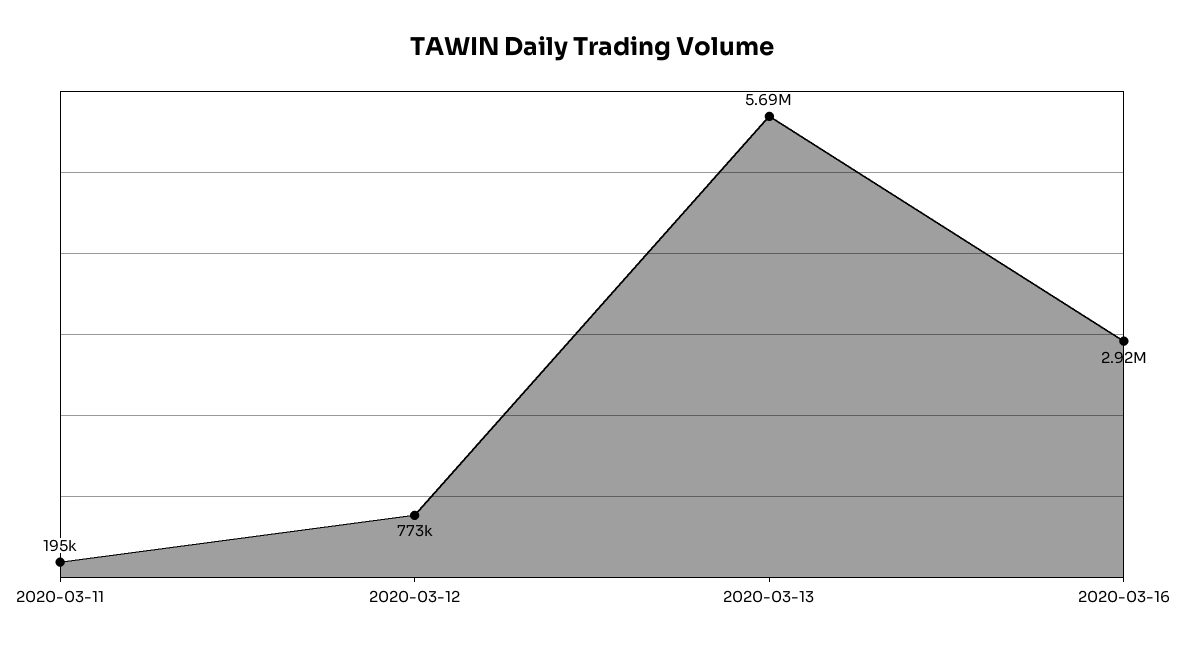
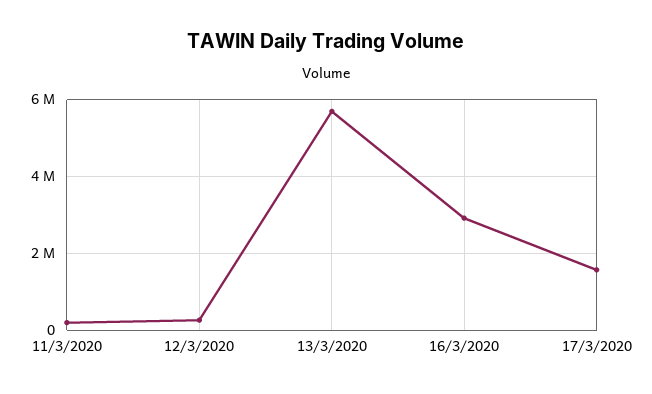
2020-03-12: 773000 -> 200000
17/3/2020: none -> 1600000

